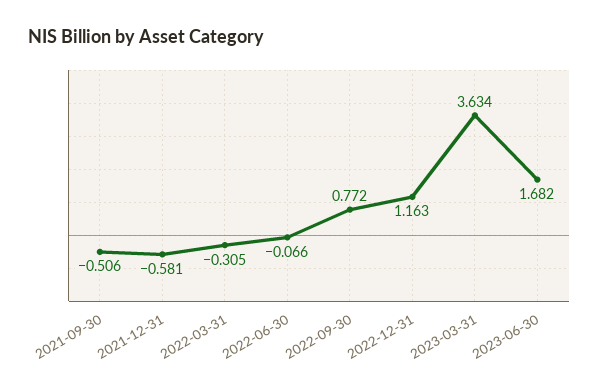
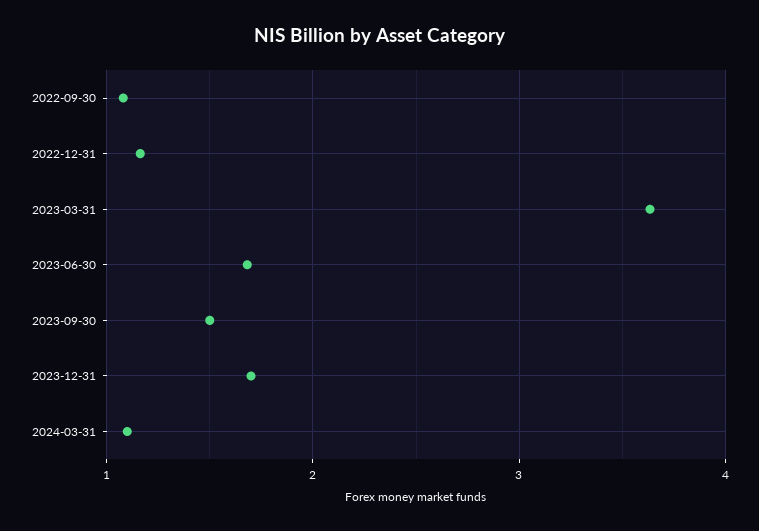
2021-09-30: -0.506 -> none
2021-12-31: -0.581 -> none
2022-03-31: -0.305 -> none
2022-06-30: -0.066 -> none
2022-09-30: 0.772 -> 1.1
2023-09-30: none -> 1.5
2023-12-31: none -> 1.7
2024-03-31: none -> 1.1

